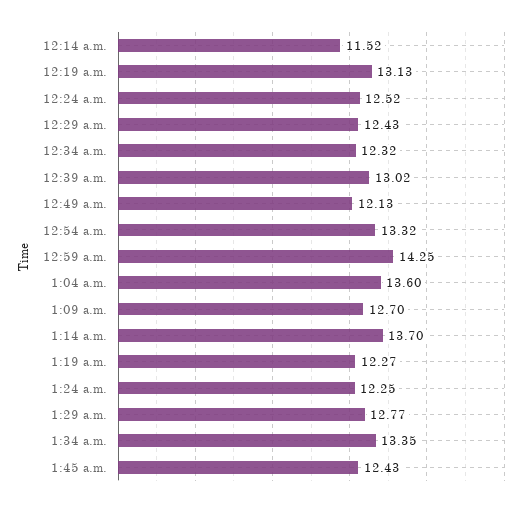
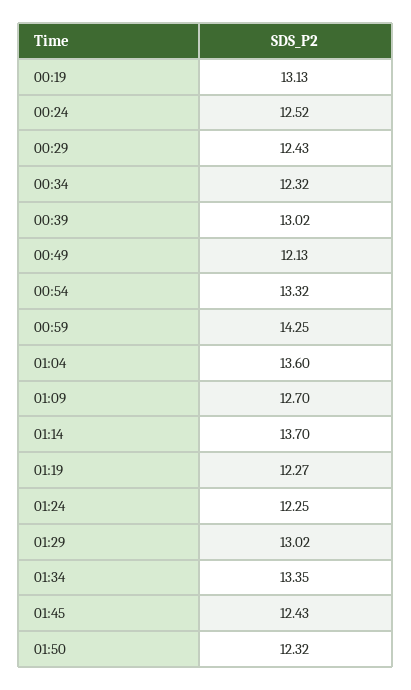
12:14 a.m.: 11.52 -> none
1:29 a.m.: 12.77 -> 13.02
01:50: none -> 12.32

